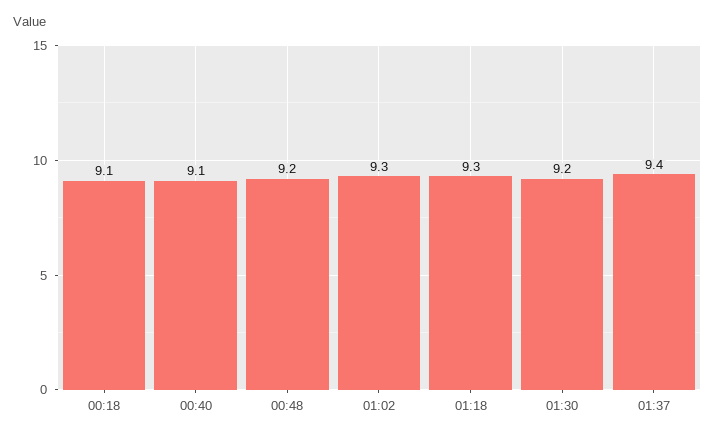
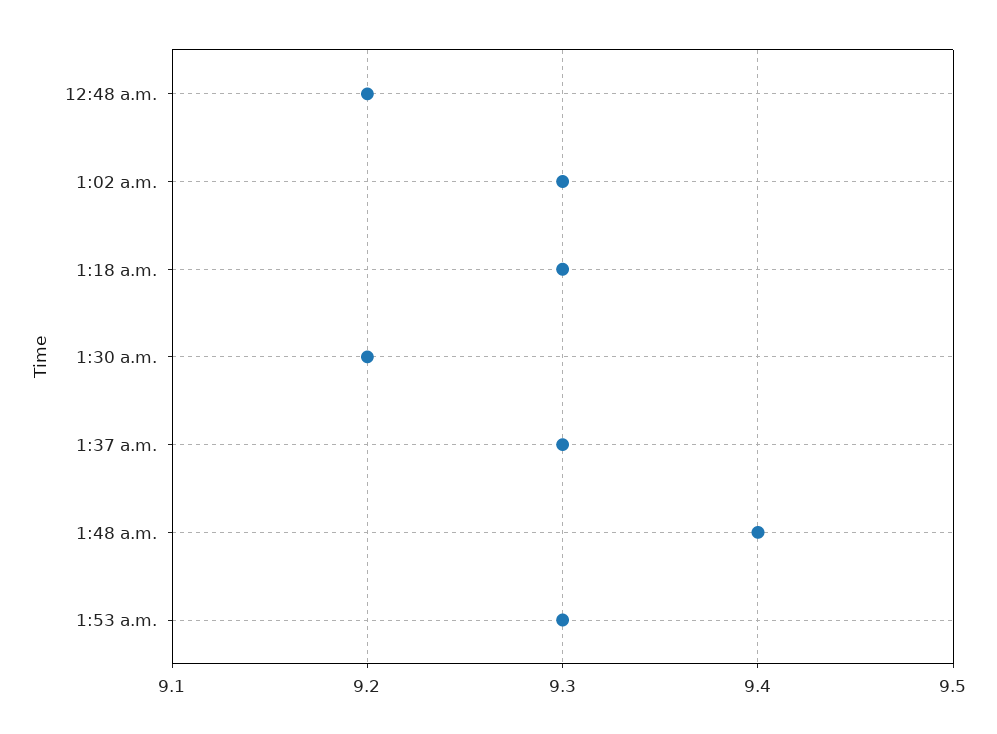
00:18: 9.1 -> none
00:40: 9.1 -> none
01:37: 9.4 -> 9.3
1:48 a.m.: none -> 9.4
1:53 a.m.: none -> 9.3

